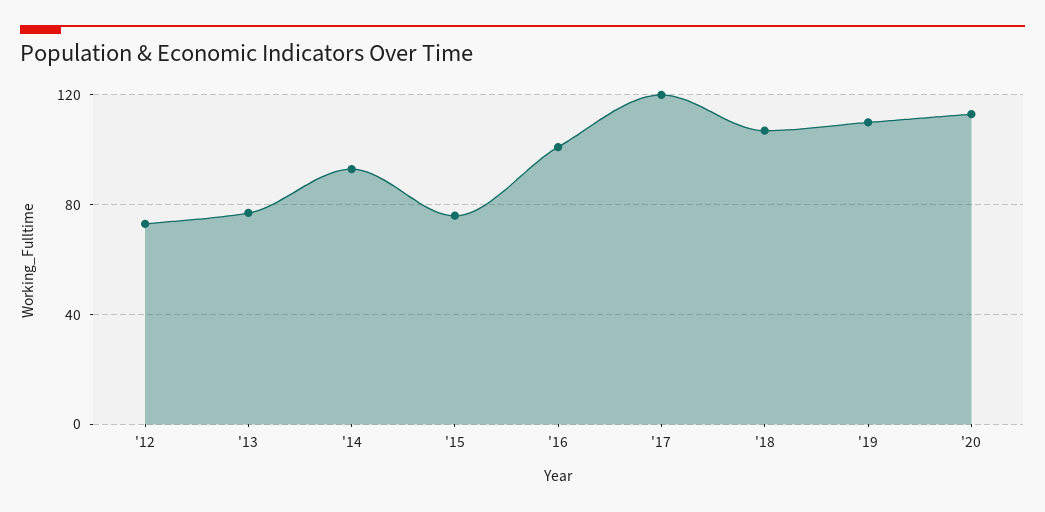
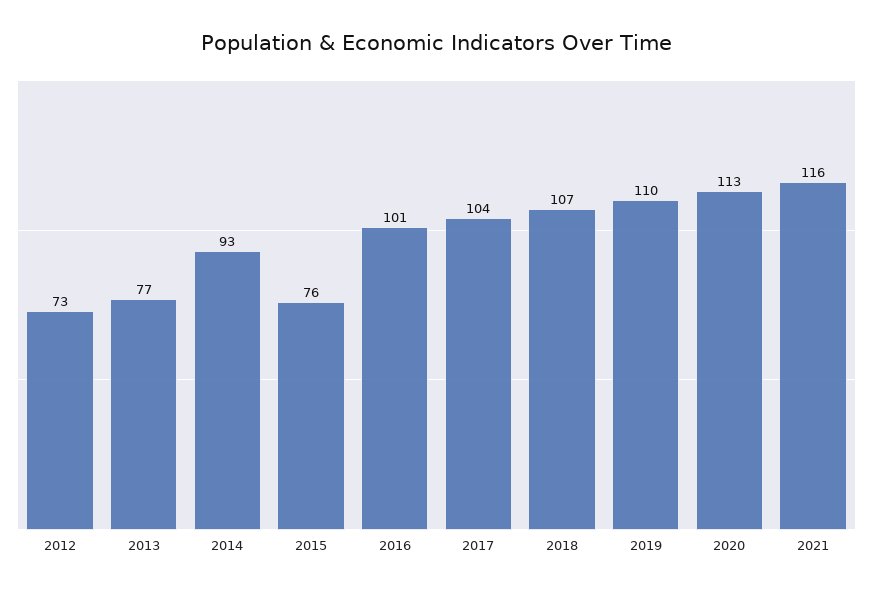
'17: 120 -> 104
2021: none -> 116

